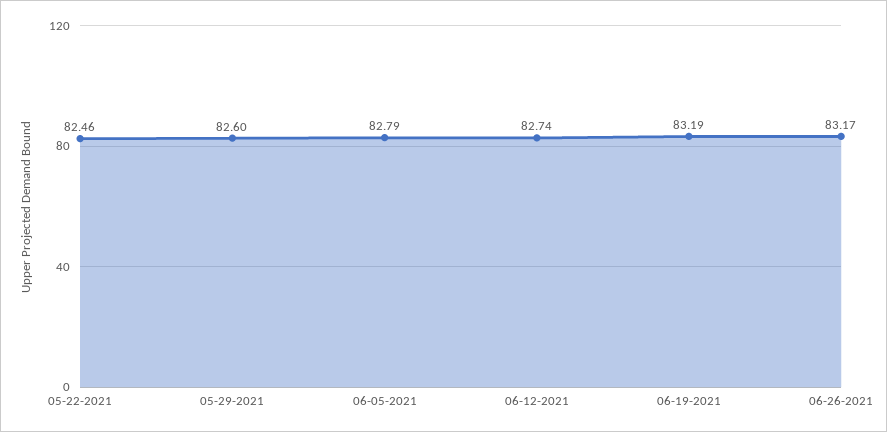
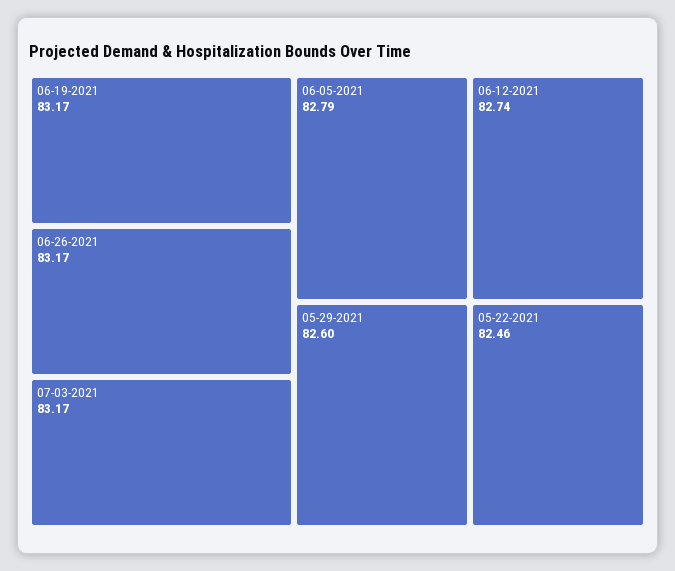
06-19-2021: 83.19 -> 83.17
07-03-2021: none -> 83.17

